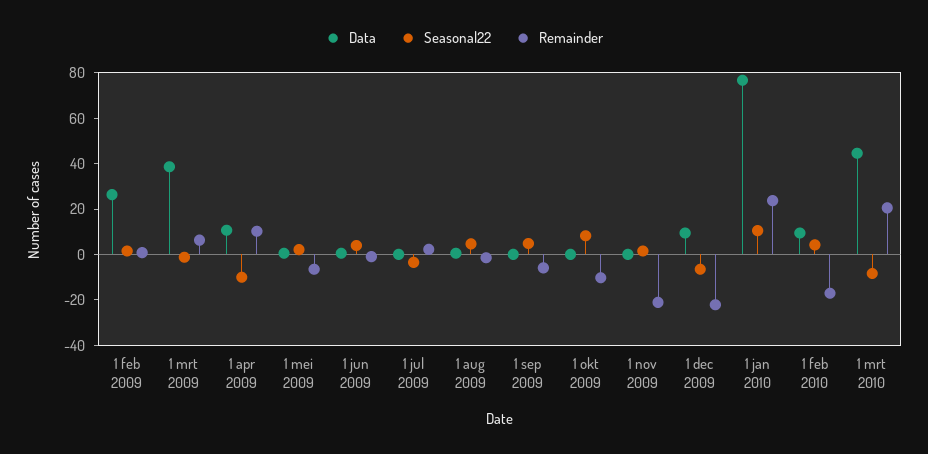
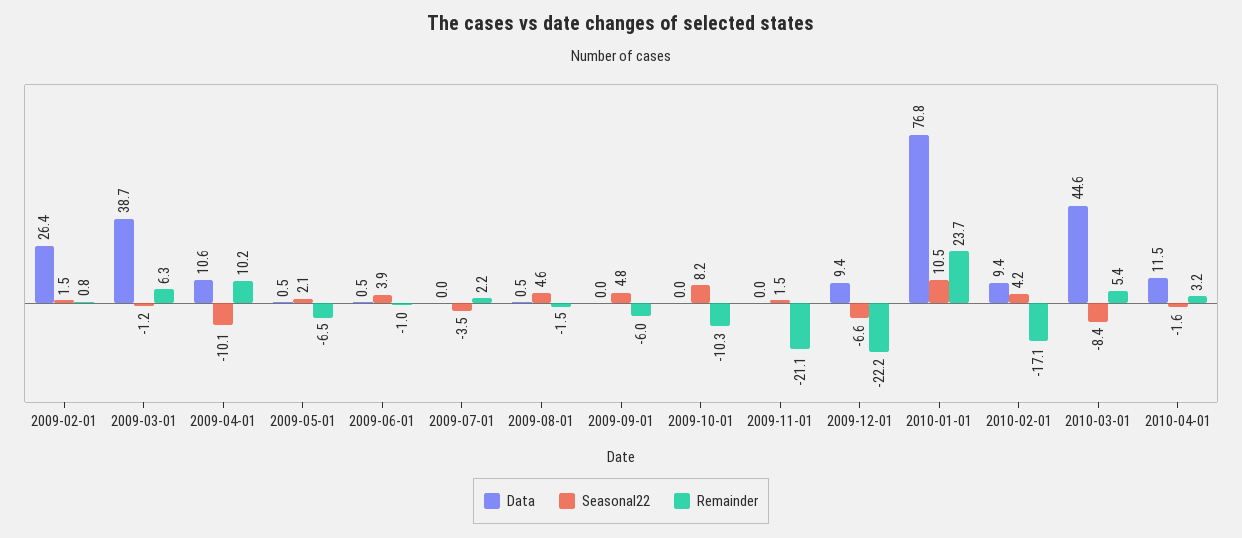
Remainder, 1 mrt 2010: 20 -> 5.4
Data, 2010-04-01: none -> 11.5
Seasonal22, 2010-04-01: none -> -1.6
Remainder, 2010-04-01: none -> 3.2

